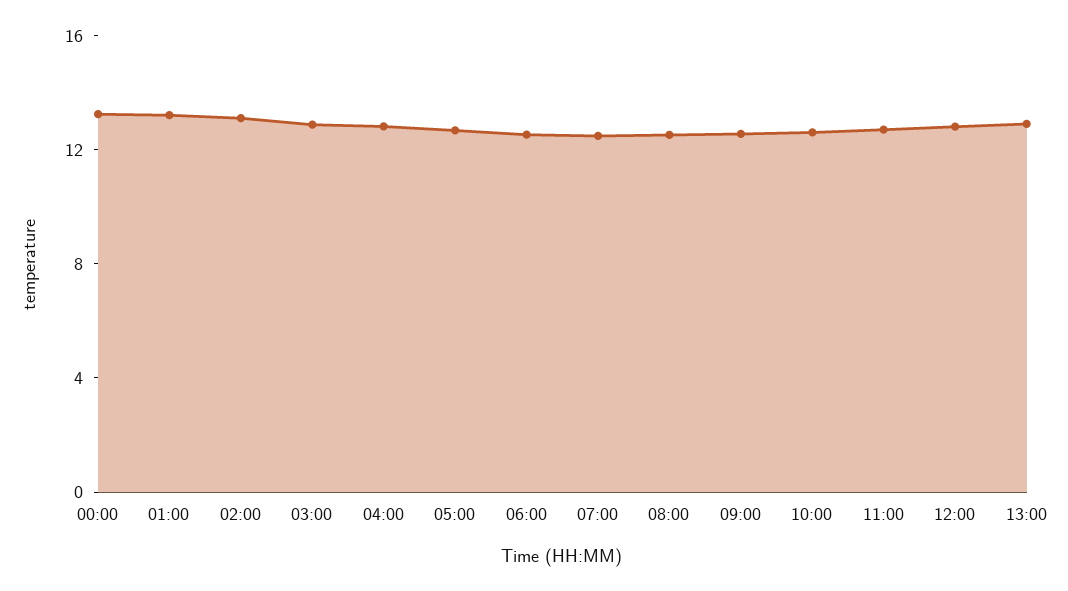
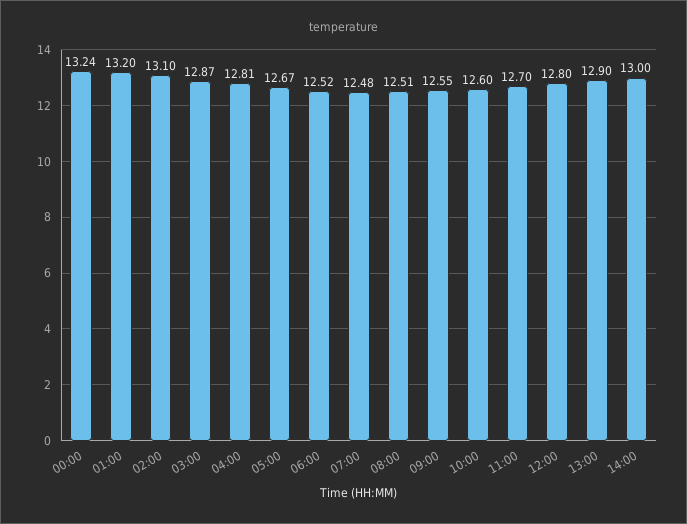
14:00: none -> 13

